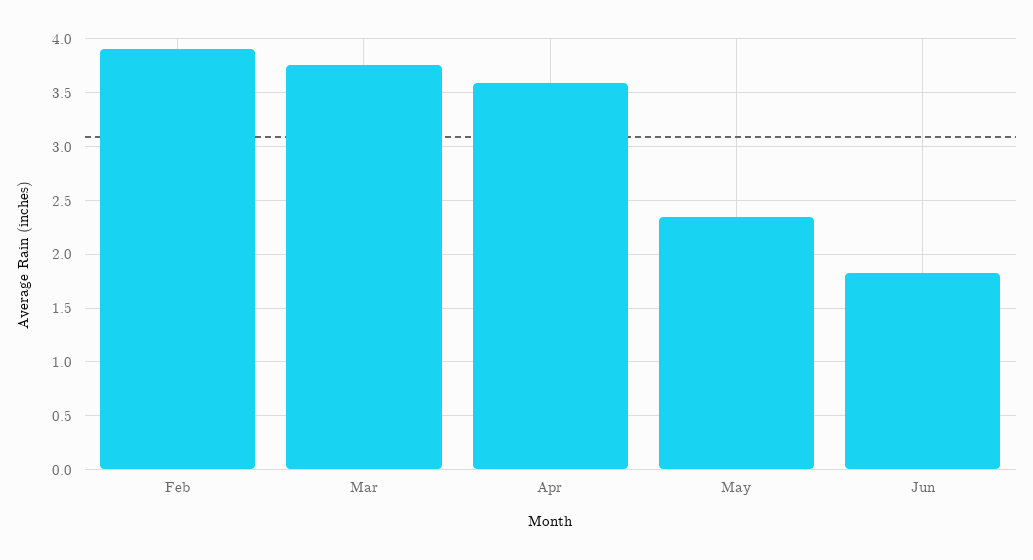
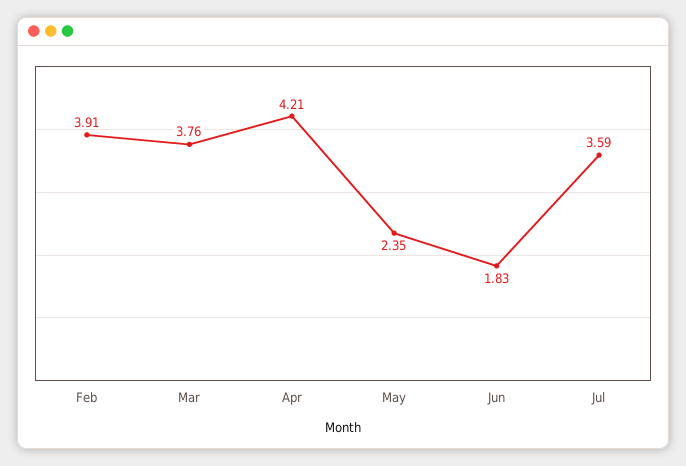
Apr: 3.6 -> 4.21
Jul: none -> 3.59

